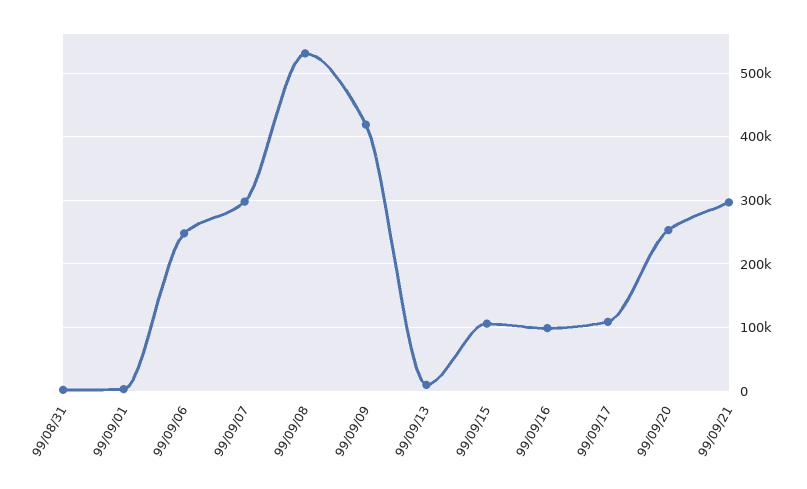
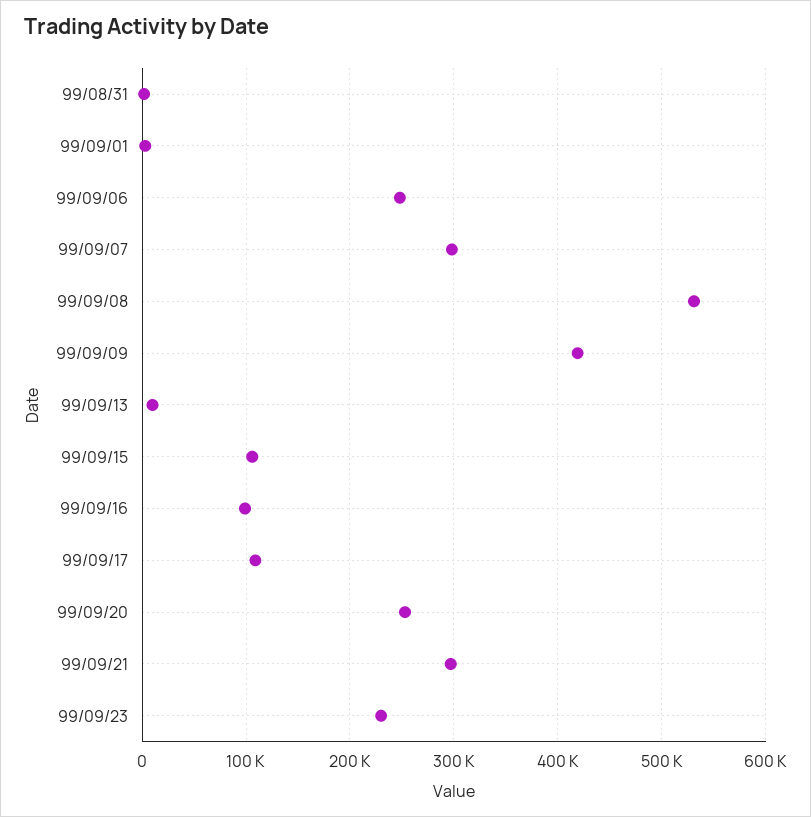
99/09/23: none -> 230000

